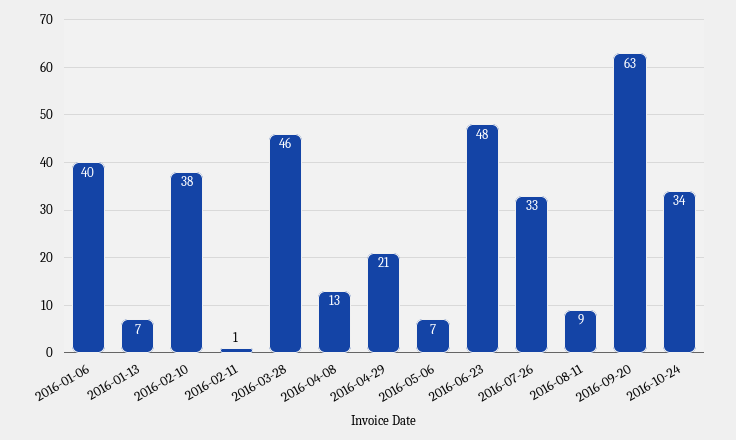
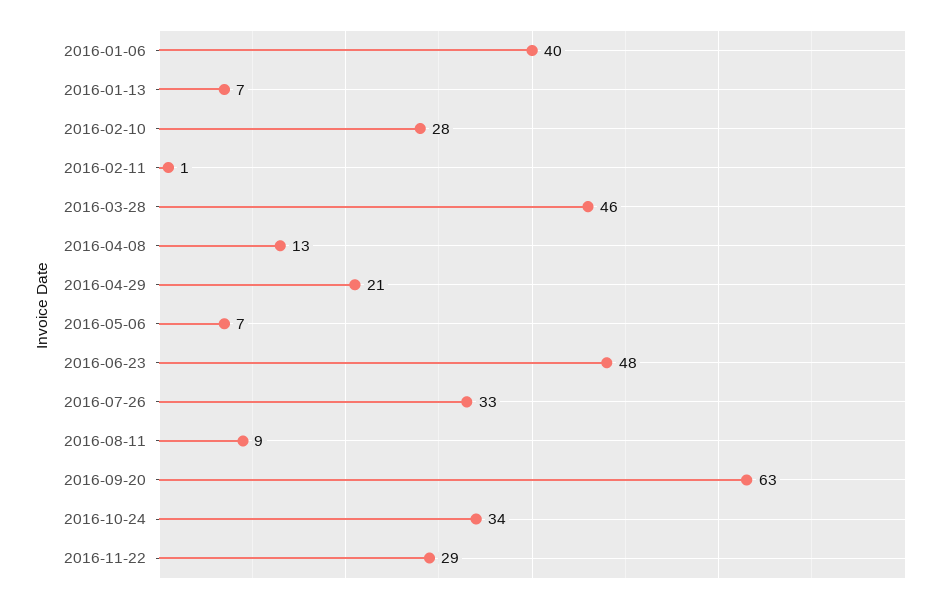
2016-02-10: 38 -> 28
2016-11-22: none -> 29

